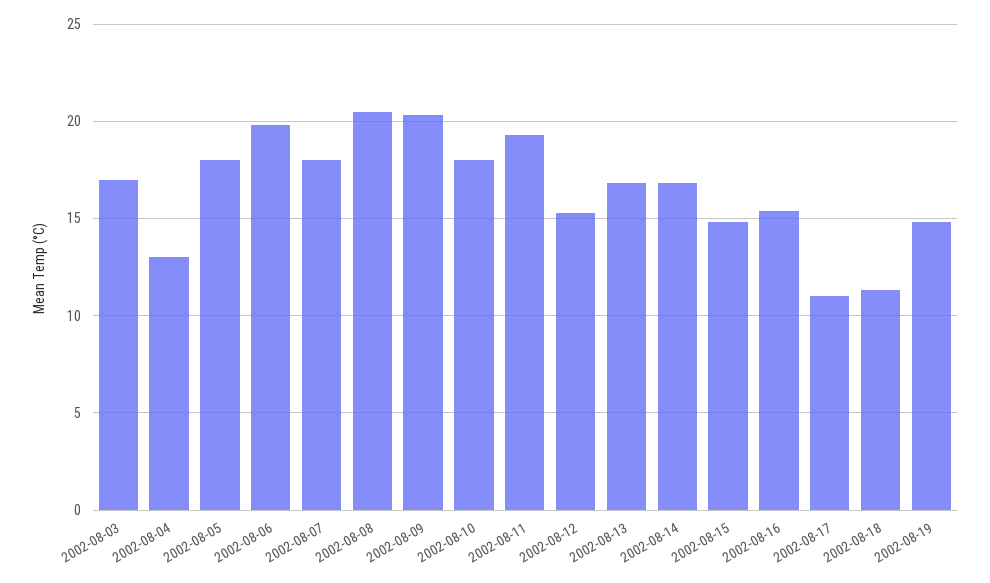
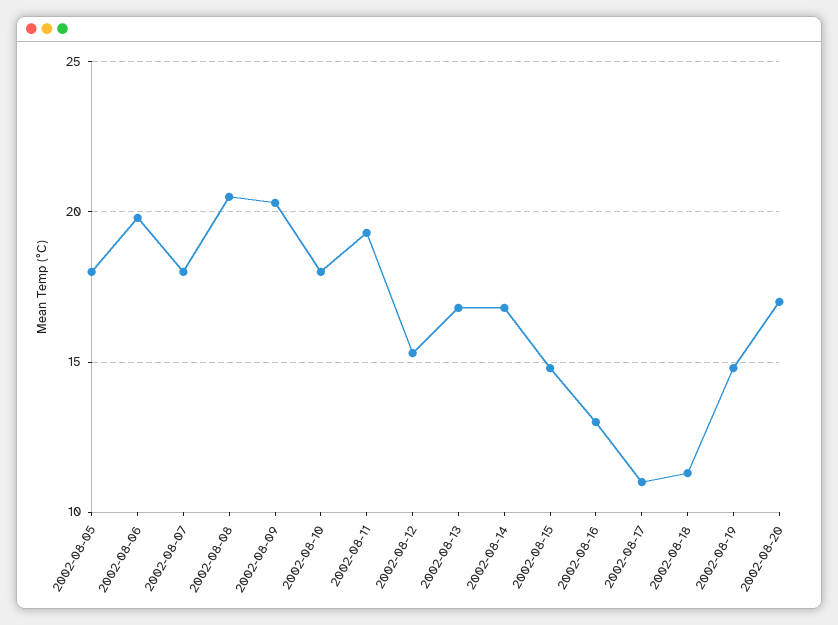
2002-08-03: 17 -> none
2002-08-04: 13 -> none
2002-08-16: 15.5 -> 13
2002-08-20: none -> 17

